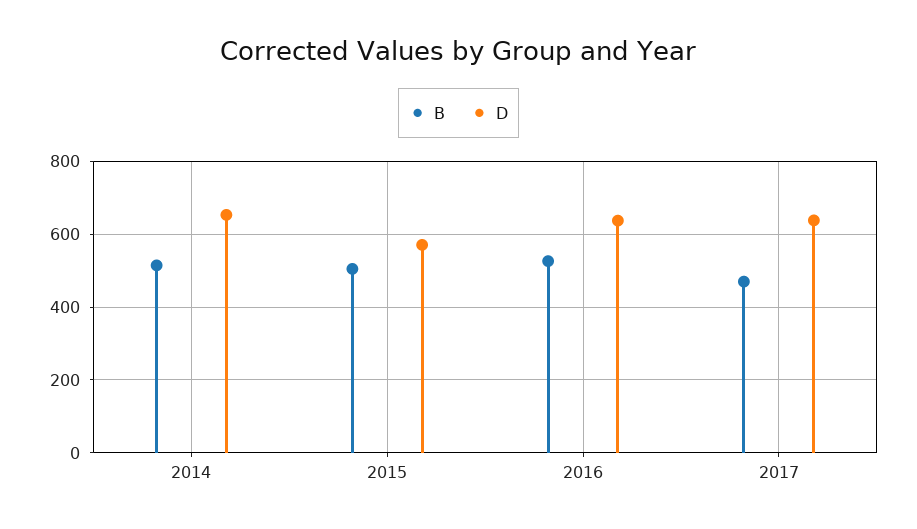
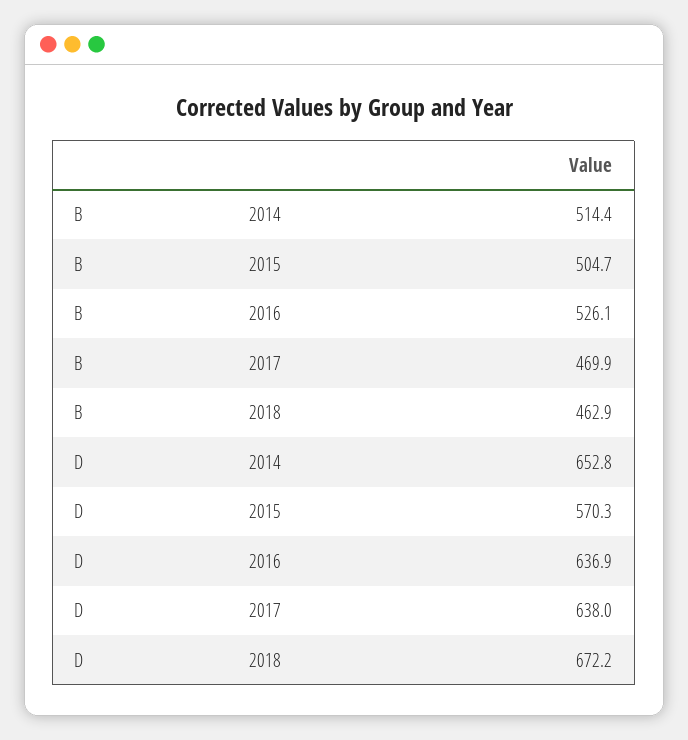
B, 2018: none -> 462.9
D, 2018: none -> 672.2

